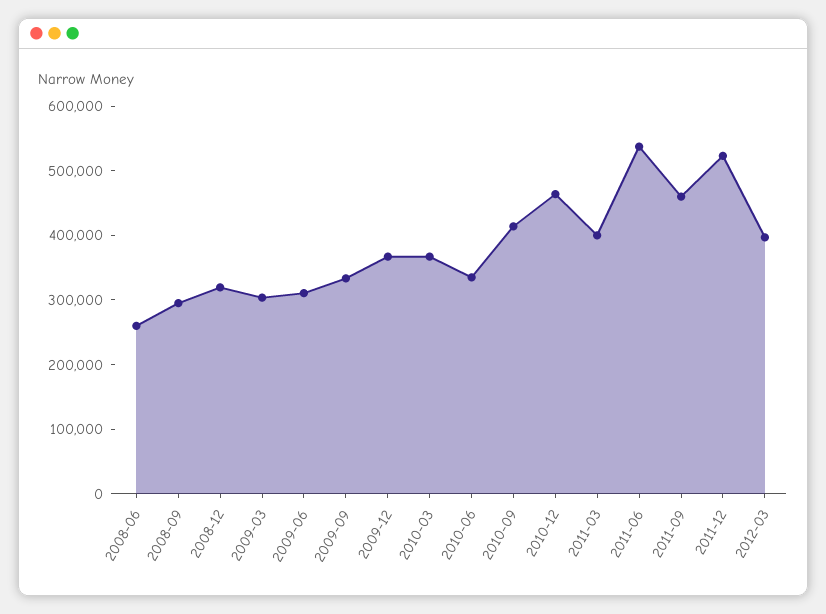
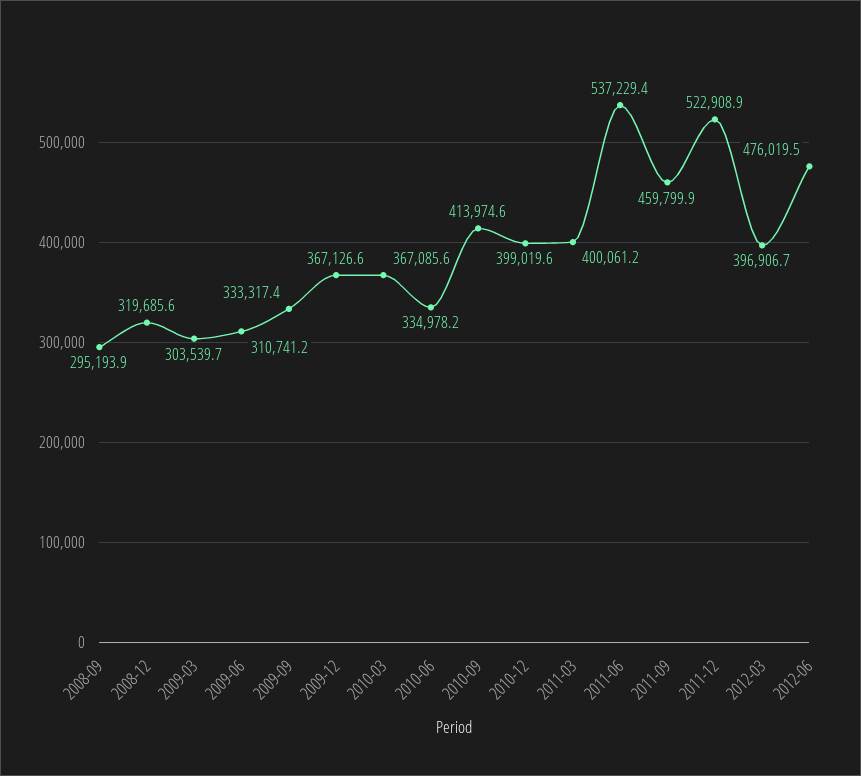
2008-06: 260000 -> none
2010-12: 460000 -> 399019.6
2012-06: none -> 476019.5

